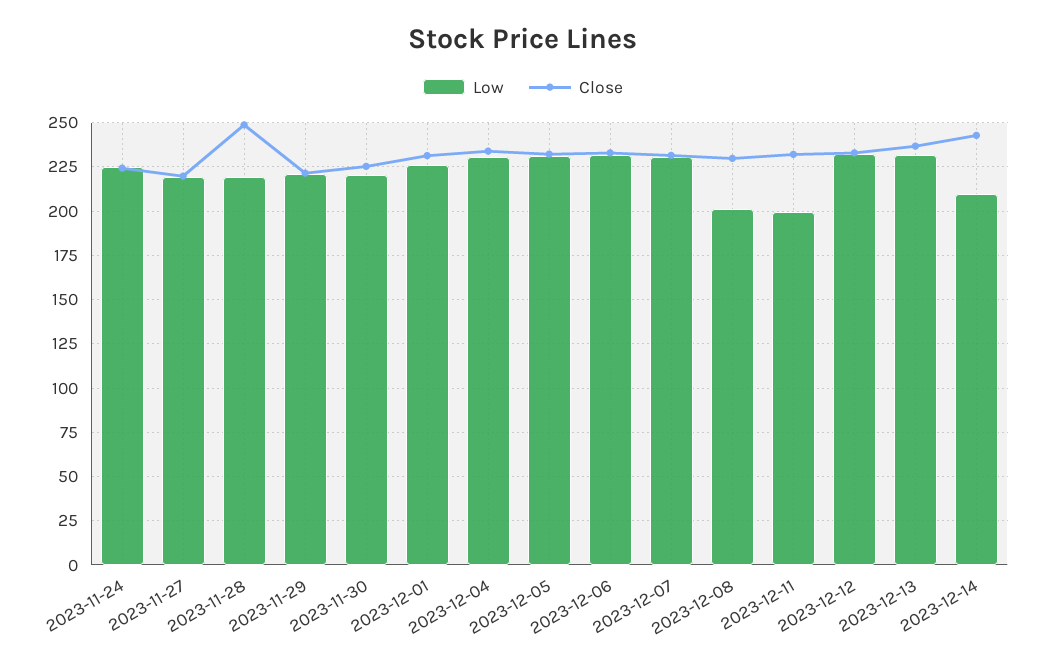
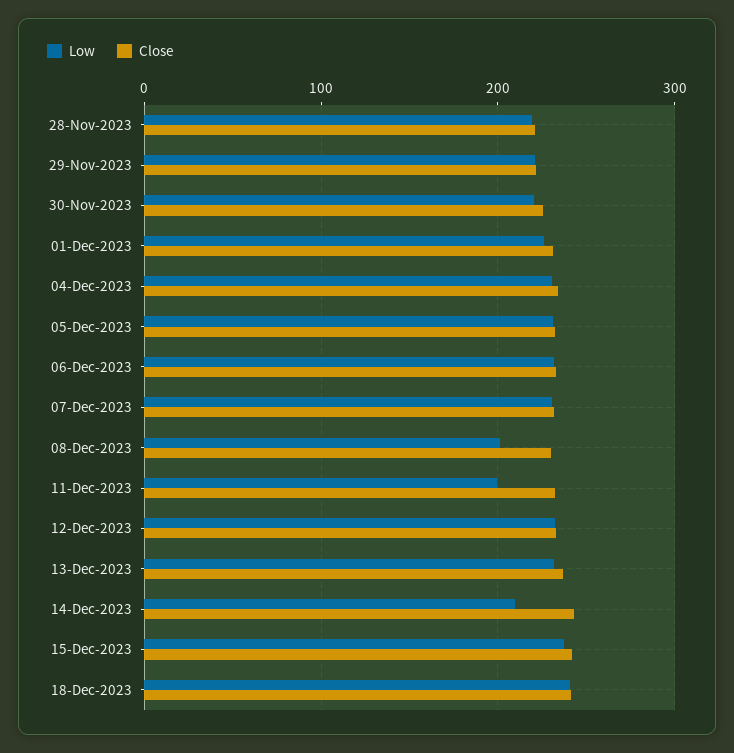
Low, 2023-11-24: 225 -> none
Close, 2023-11-24: 225 -> none
Low, 2023-11-27: 220 -> none
Close, 2023-11-27: 220 -> none
Close, 2023-11-28: 250 -> 220
Low, 15-Dec-2023: none -> 240
Close, 15-Dec-2023: none -> 240
Low, 18-Dec-2023: none -> 240
Close, 18-Dec-2023: none -> 240

